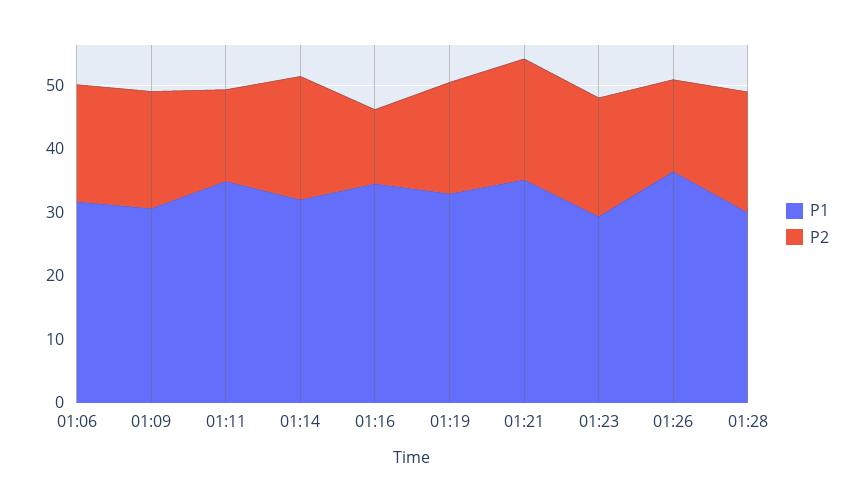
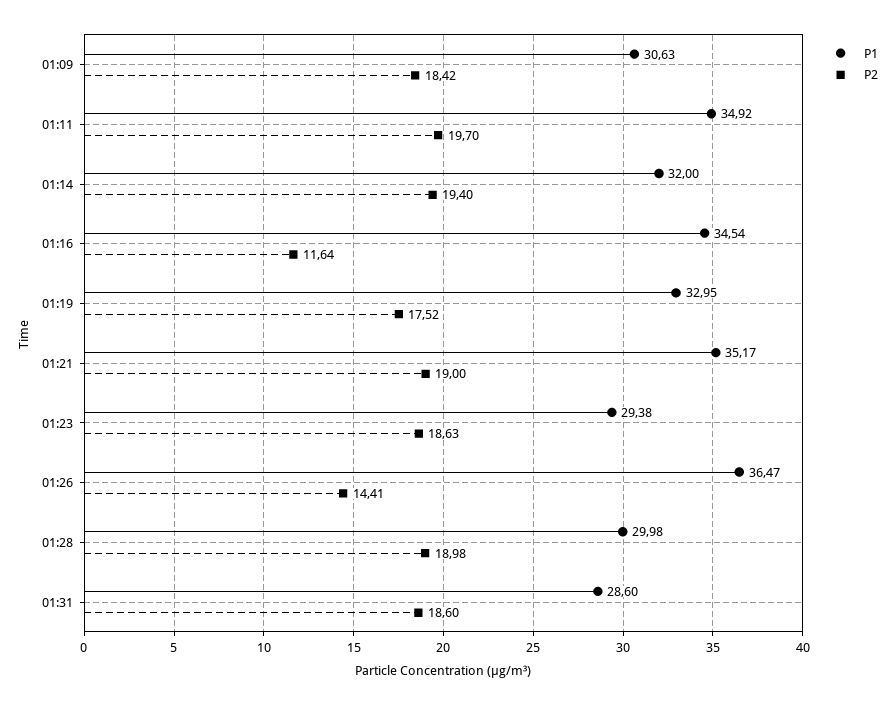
P1, 01:06: 32 -> none
P2, 01:06: 18 -> none
P2, 01:11: 14 -> 19.7
P1, 01:31: none -> 28.6
P2, 01:31: none -> 18.6

